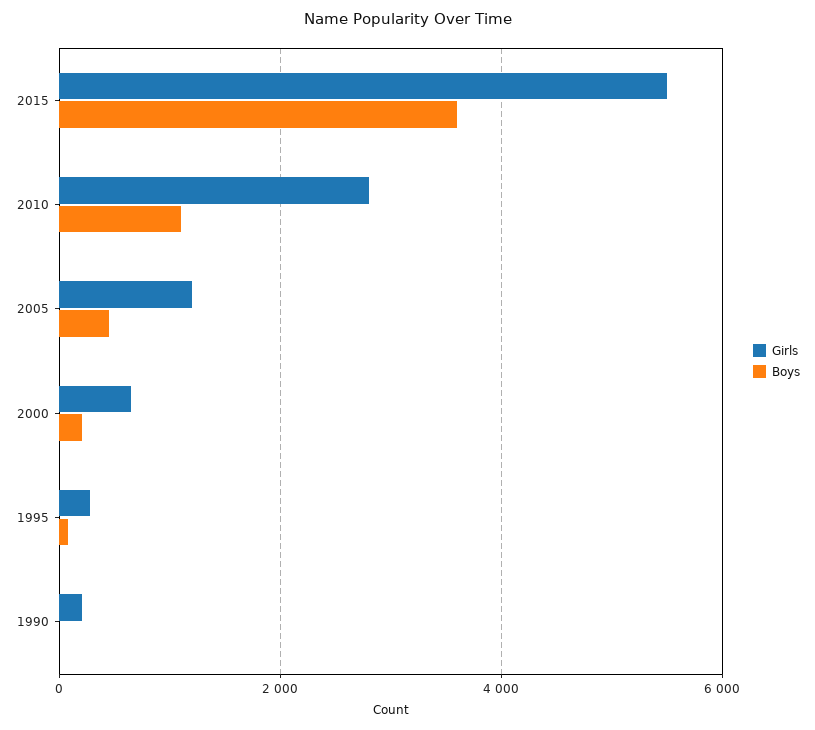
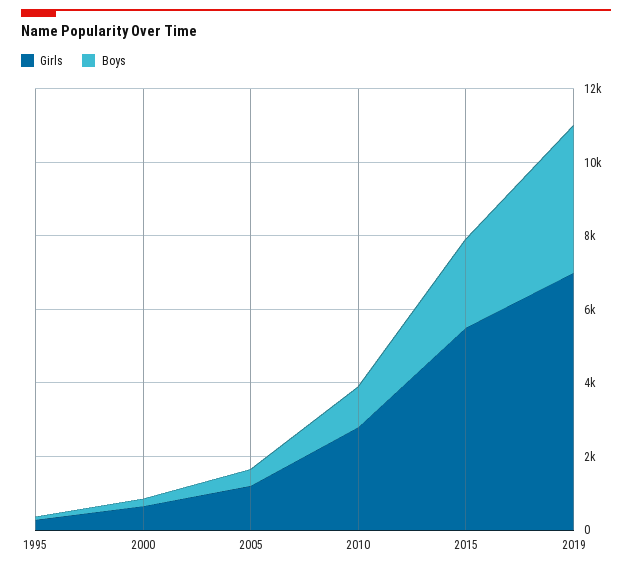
Boys, 2015: 3600 -> 2500
Girls, 1990: 200 -> none
Boys, 1990: 0 -> none
Girls, 2019: none -> 7000
Boys, 2019: none -> 4000

